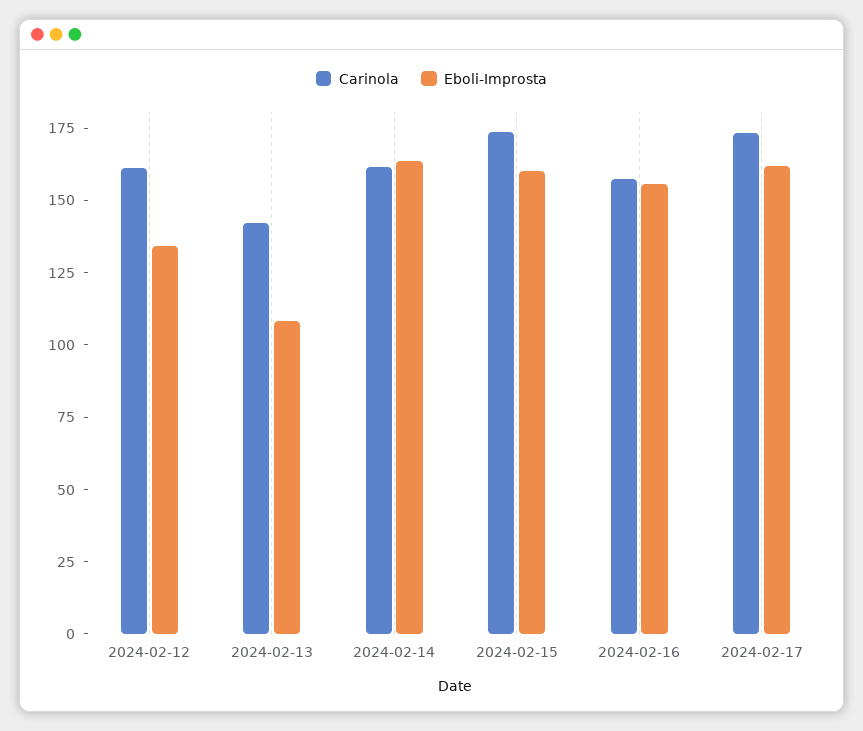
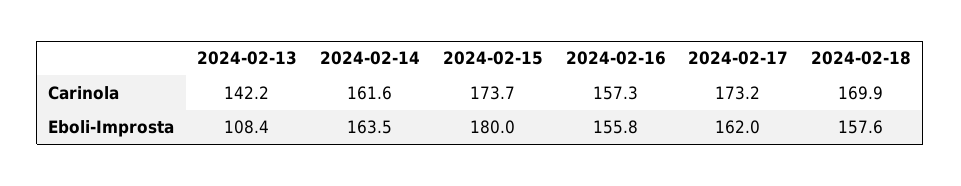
Carinola, 2024-02-12: 160 -> none
Eboli-Improsta, 2024-02-12: 135 -> none
Eboli-Improsta, 2024-02-15: 160 -> 180
Carinola, 2024-02-18: none -> 169.9
Eboli-Improsta, 2024-02-18: none -> 157.6

